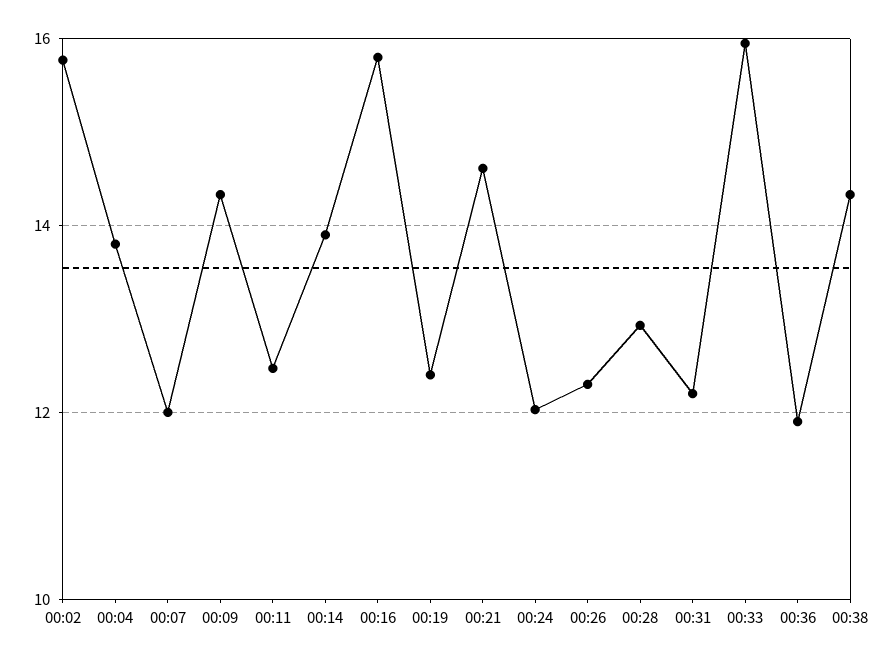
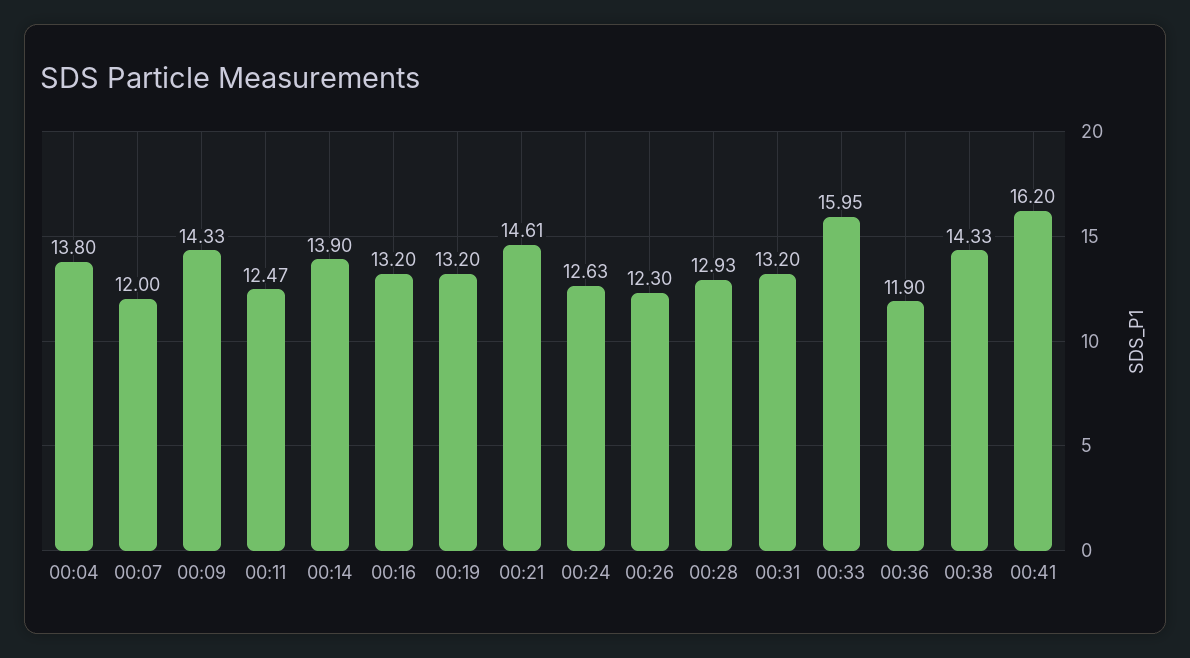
00:02: 15.8 -> none
00:16: 15.8 -> 13.2
00:19: 12.4 -> 13.2
00:24: 12 -> 12.63
00:31: 12.2 -> 13.2
00:41: none -> 16.2

